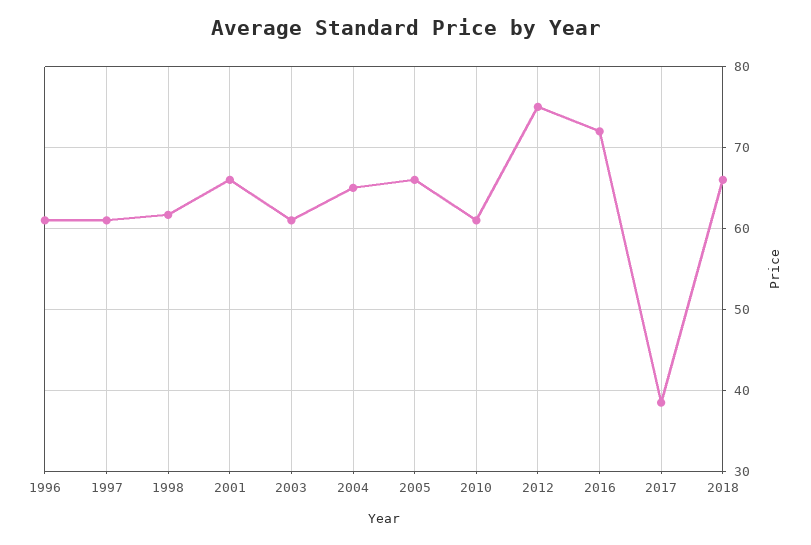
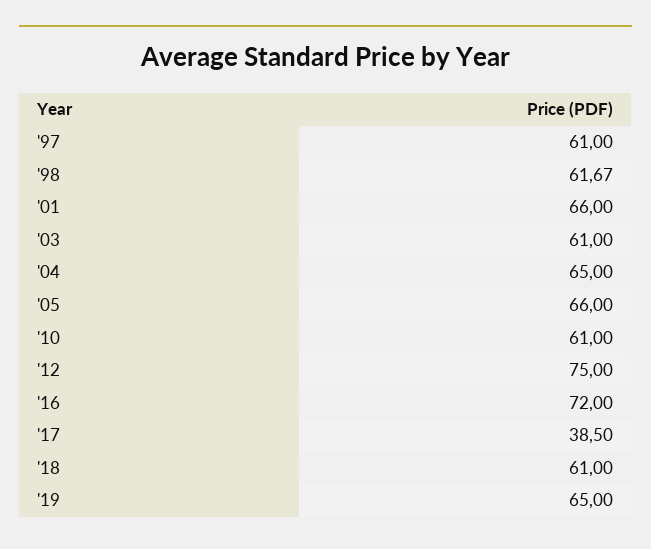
1996: 61 -> none
2018: 66 -> 61
'19: none -> 65

